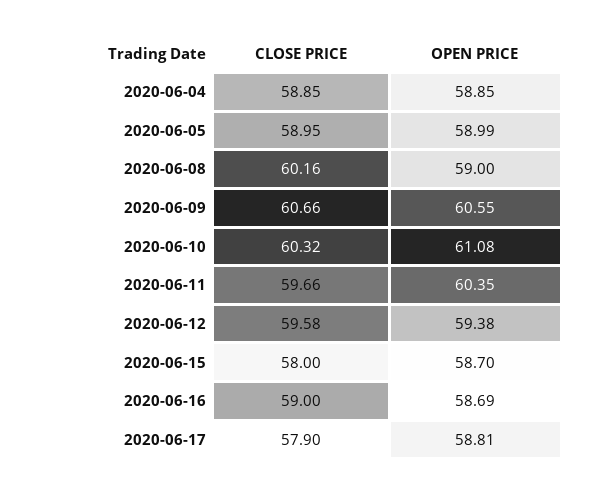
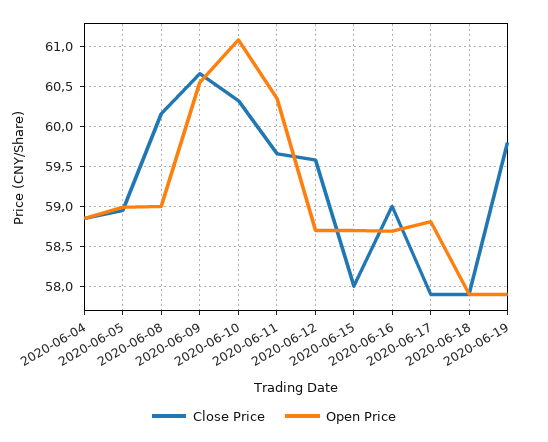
OPEN PRICE, 2020-06-12: 59.38 -> 58.7
CLOSE PRICE, 2020-06-18: none -> 57.9
OPEN PRICE, 2020-06-18: none -> 57.9
CLOSE PRICE, 2020-06-19: none -> 59.8
OPEN PRICE, 2020-06-19: none -> 57.9

